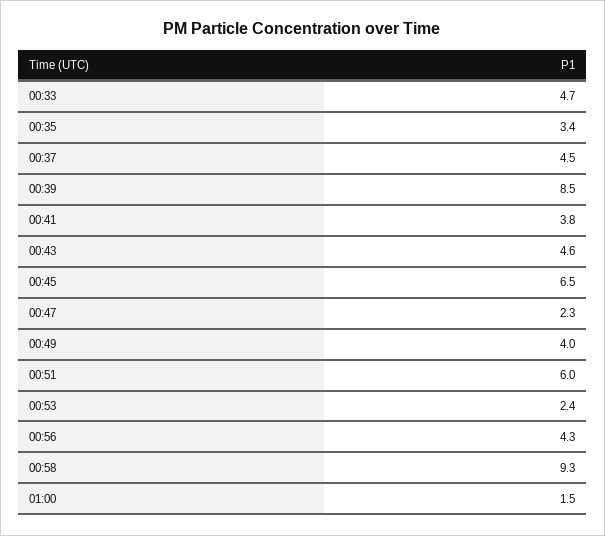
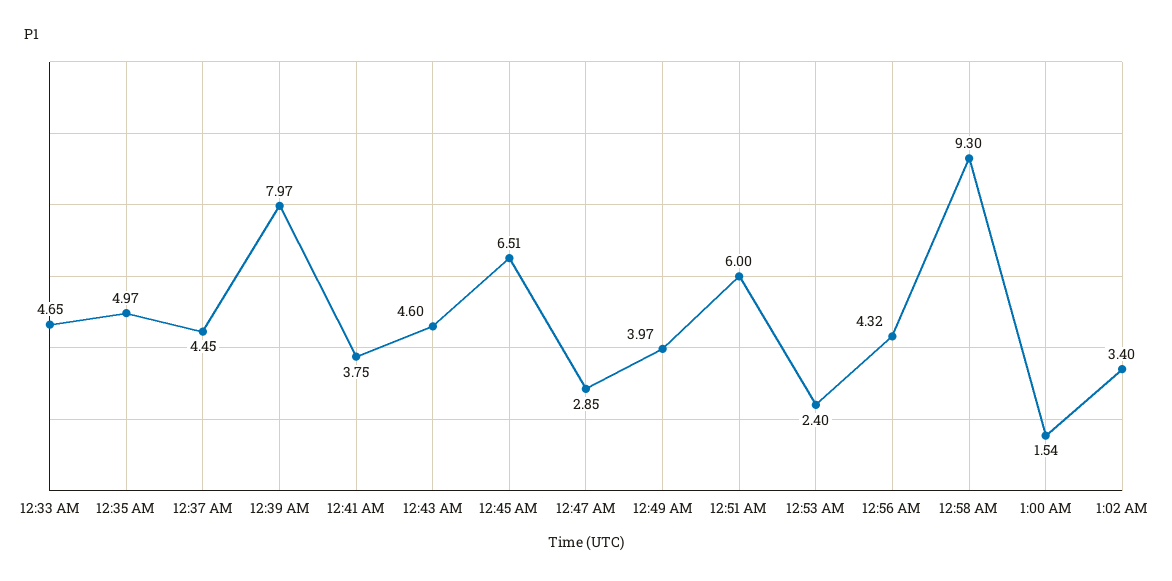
00:35: 3.4 -> 4.97
00:39: 8.5 -> 7.97
00:47: 2.3 -> 2.85
1:02 AM: none -> 3.4

